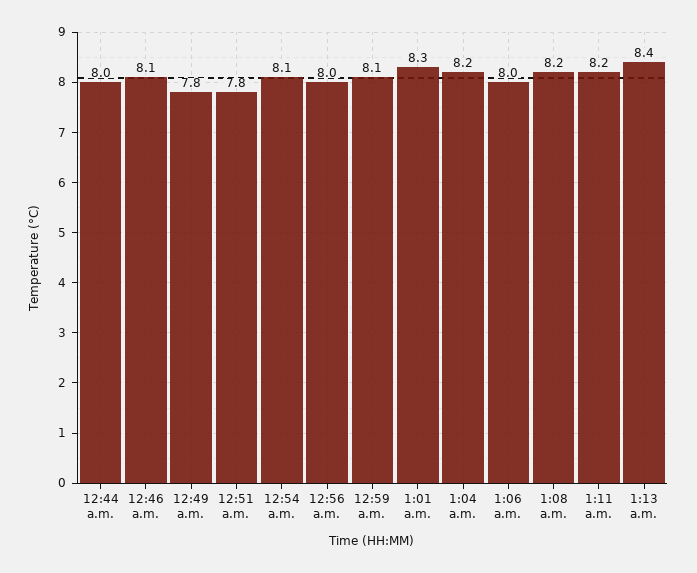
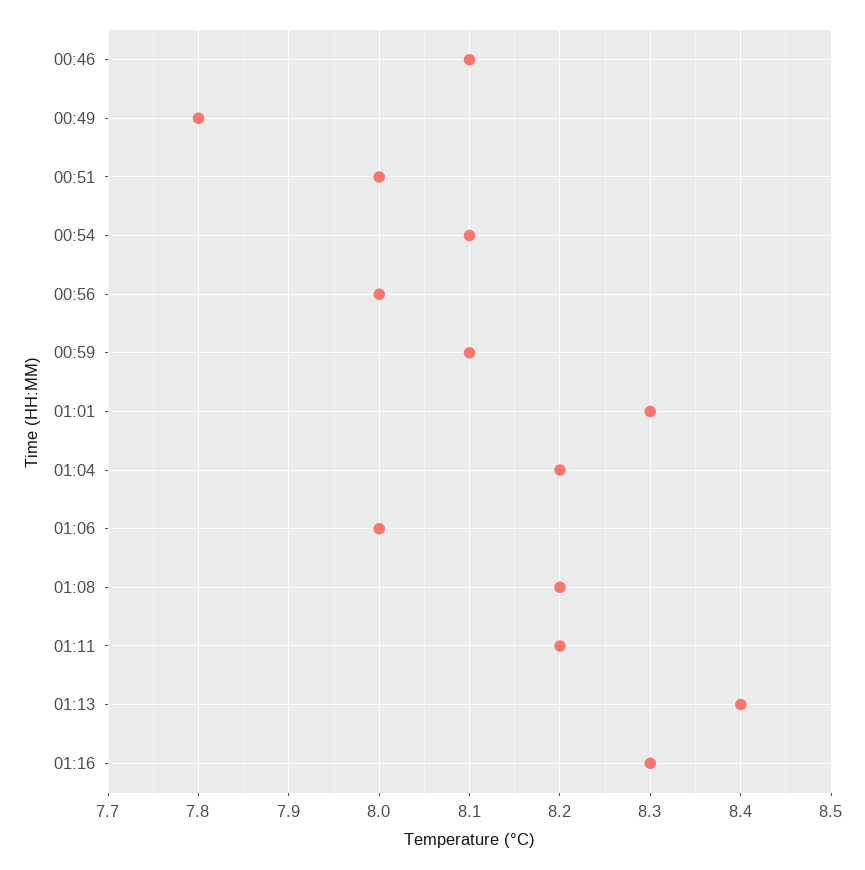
12:44 a.m.: 8 -> none
12:51 a.m.: 7.8 -> 8
01:16: none -> 8.3

